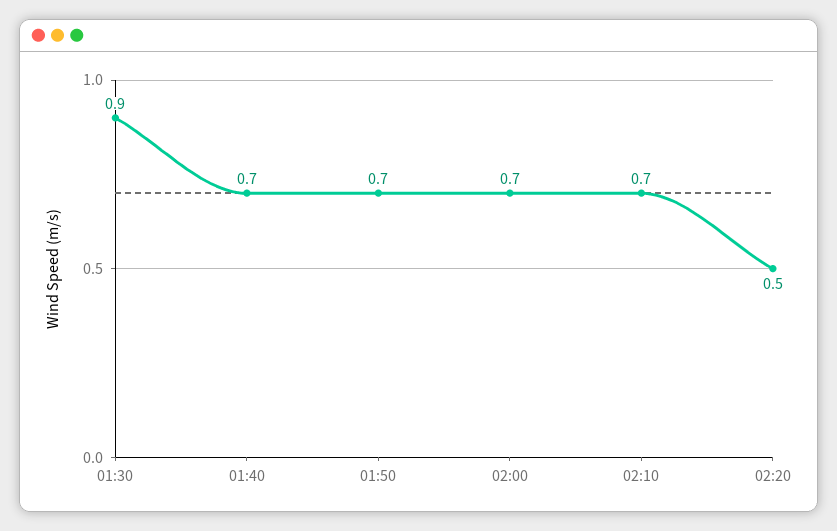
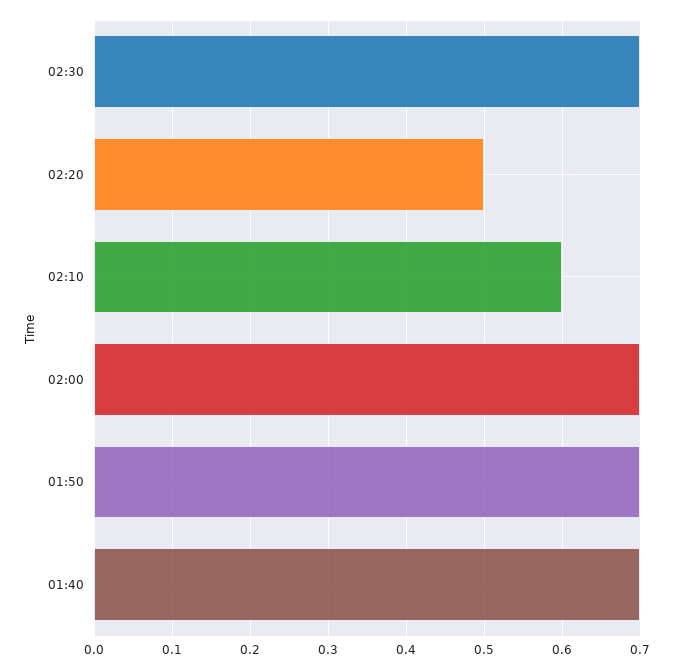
01:30: 0.9 -> none
02:10: 0.7 -> 0.6
02:30: none -> 0.7

